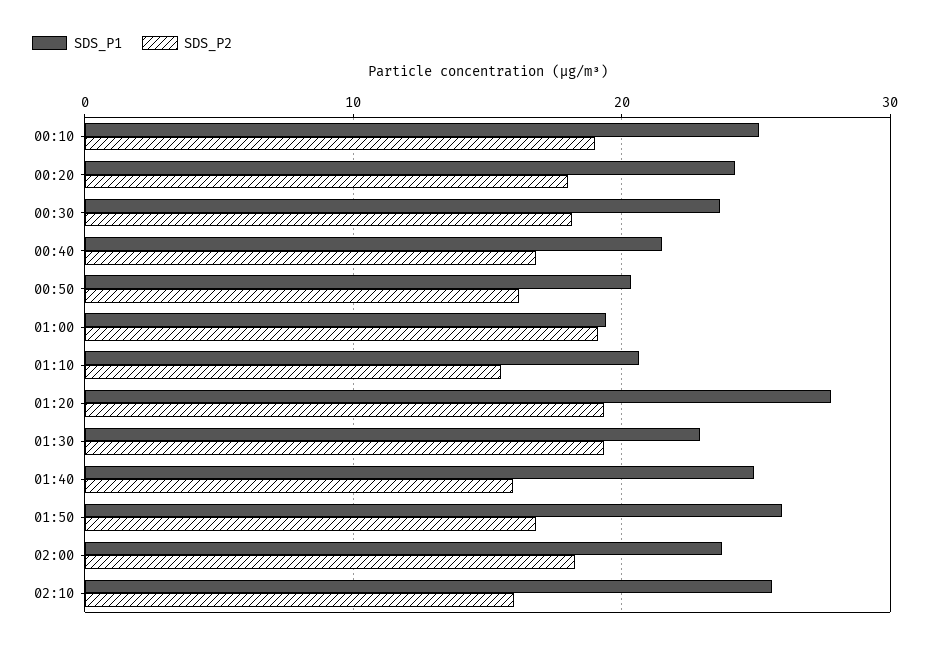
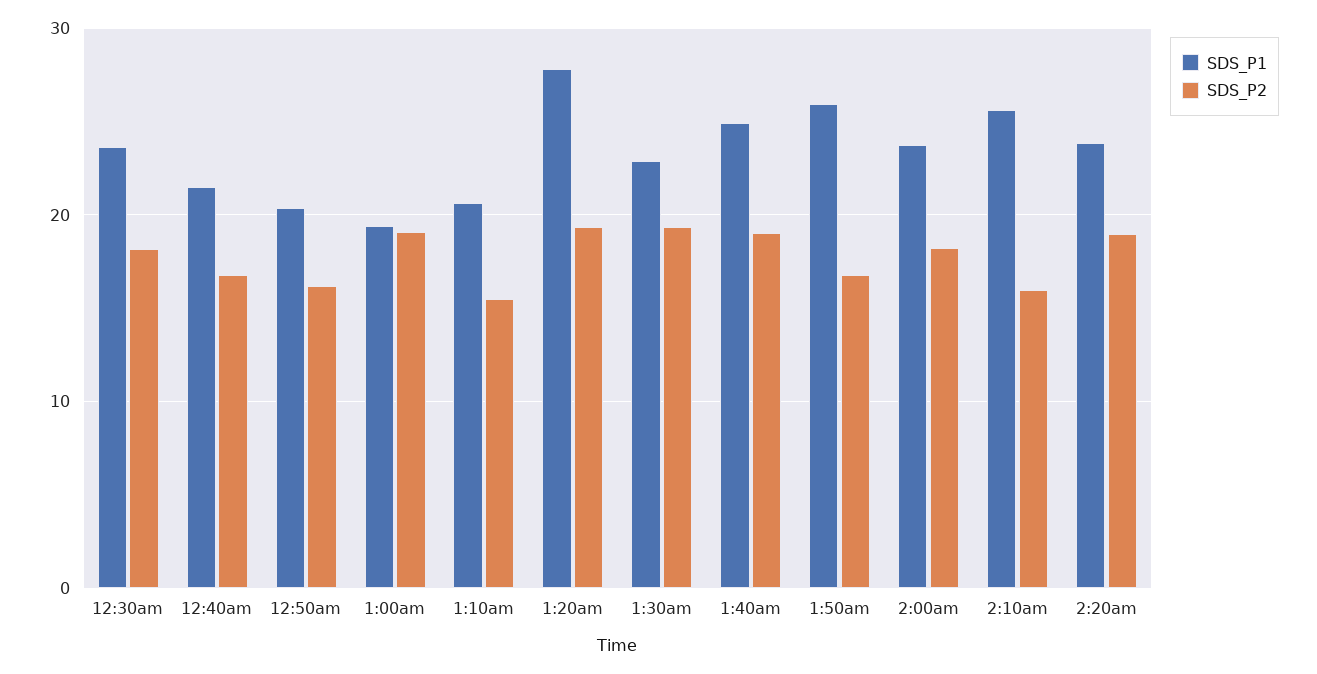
SDS_P1, 00:10: 25 -> none
SDS_P2, 00:10: 19 -> none
SDS_P1, 00:20: 24 -> none
SDS_P2, 00:20: 18 -> none
SDS_P2, 01:40: 16 -> 19
SDS_P1, 2:20am: none -> 24
SDS_P2, 2:20am: none -> 19

